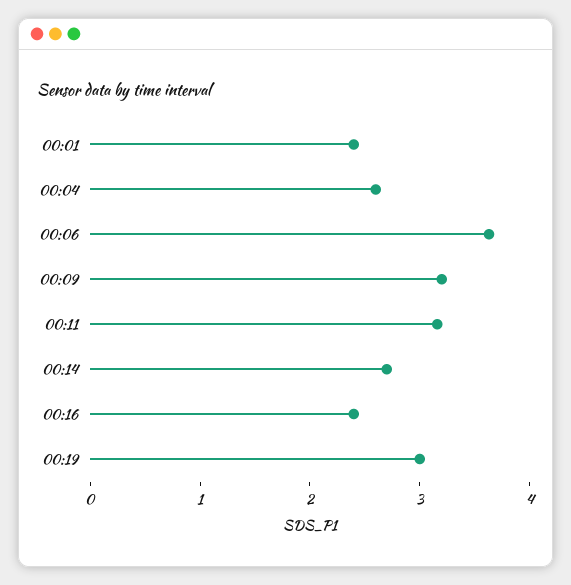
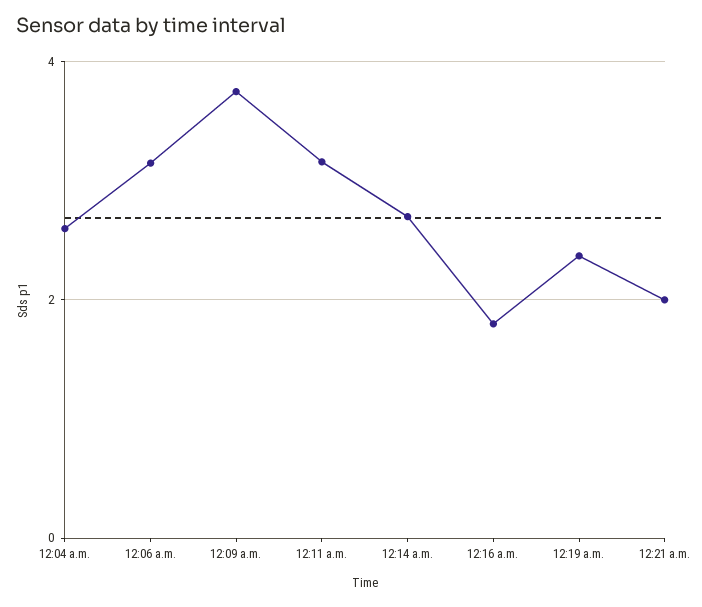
00:01: 2.4 -> none
00:06: 3.6 -> 3.2
00:09: 3.2 -> 3.8
00:16: 2.4 -> 1.8
00:19: 3 -> 2.4
12:21 a.m.: none -> 2

